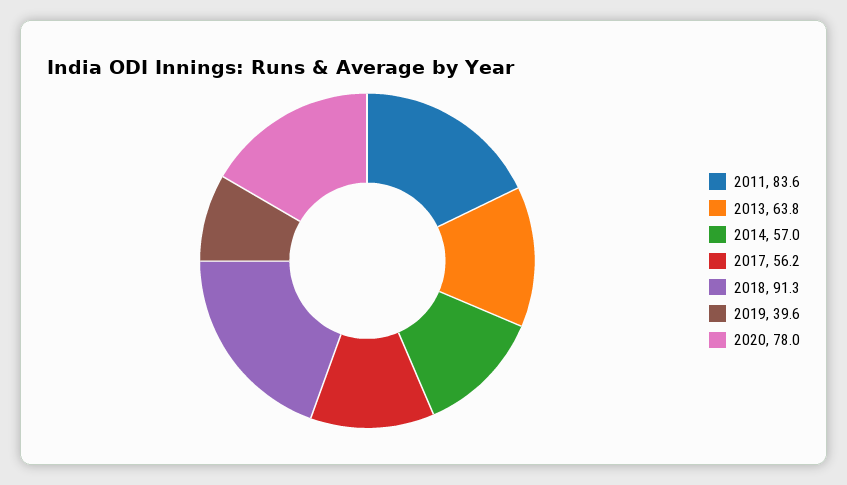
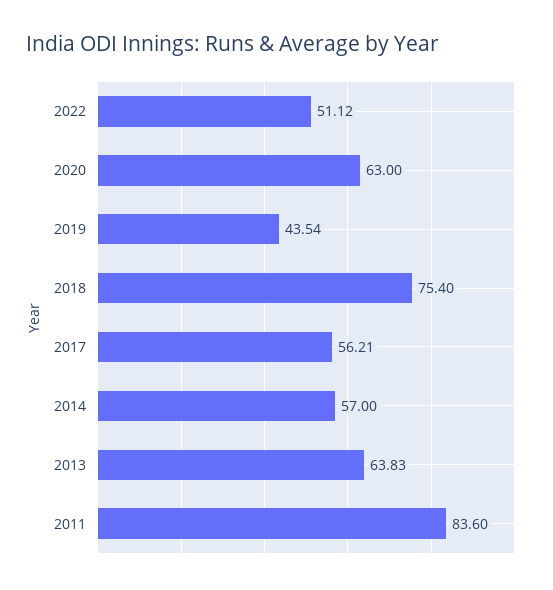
2018: 91.3 -> 75.4
2019: 39.6 -> 43.54
2020: 78 -> 63
2022: none -> 51.12

